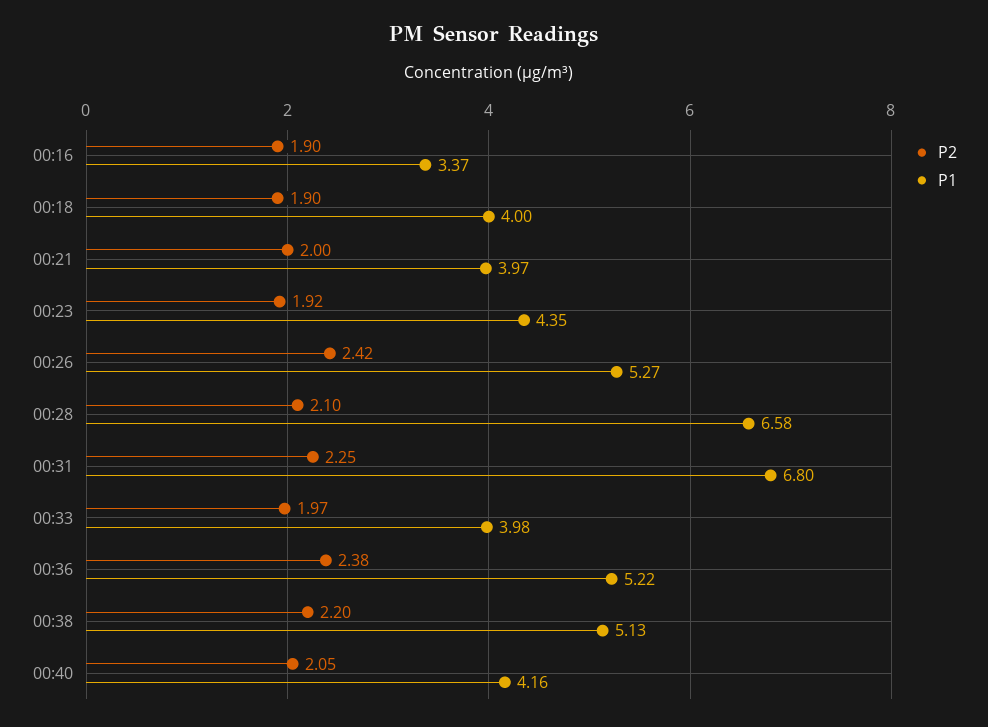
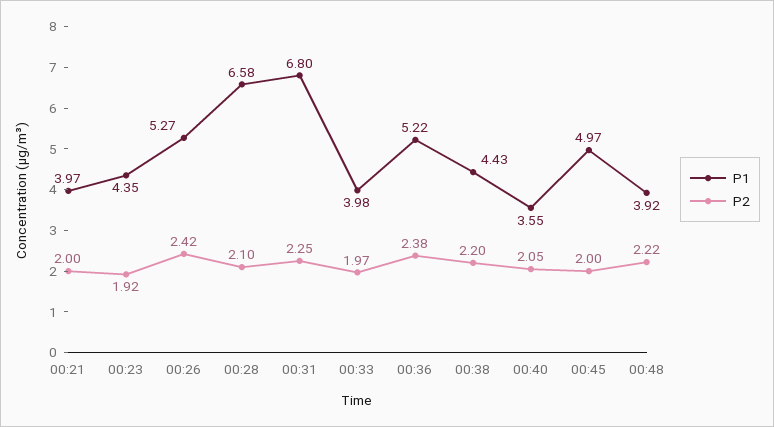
P2, 00:16: 1.9 -> none
P1, 00:16: 3.37 -> none
P2, 00:18: 1.9 -> none
P1, 00:18: 4 -> none
P1, 00:38: 5.13 -> 4.43
P1, 00:40: 4.16 -> 3.55
P1, 00:45: none -> 4.97
P2, 00:45: none -> 2
P1, 00:48: none -> 3.92
P2, 00:48: none -> 2.22

